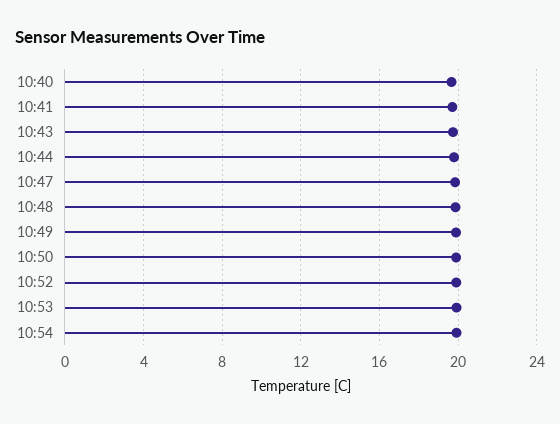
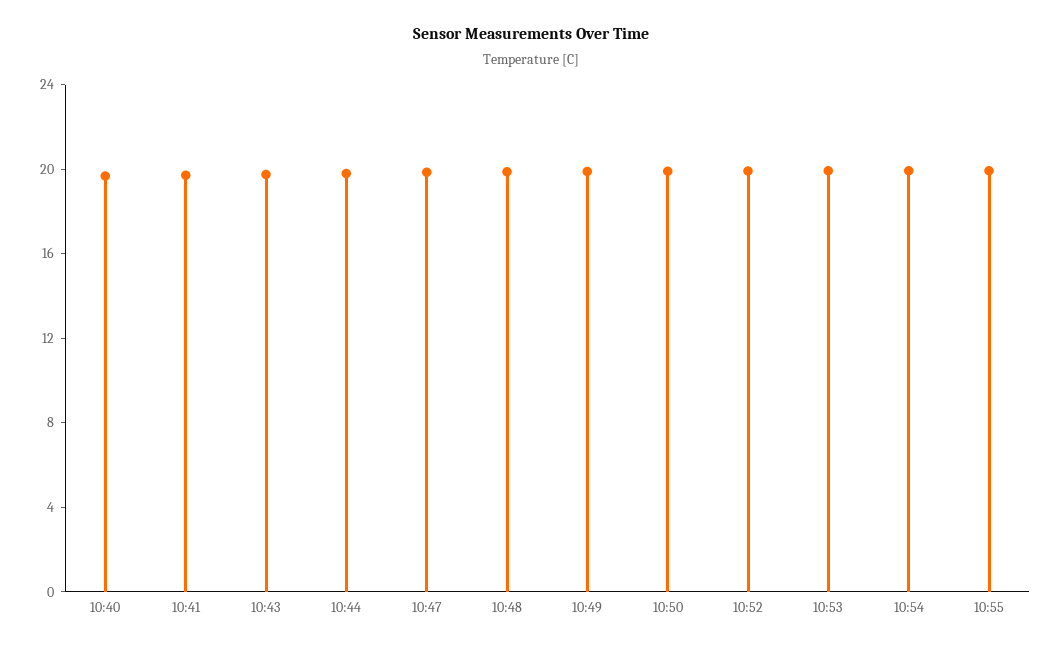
10:55: none -> 20

